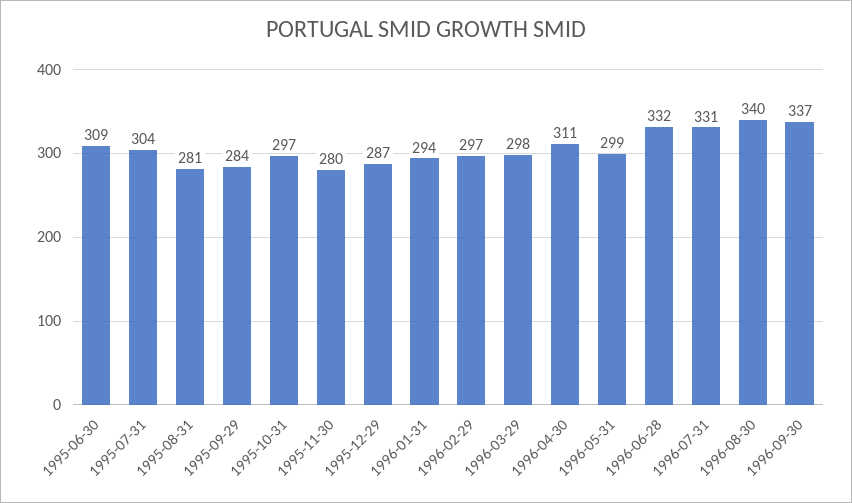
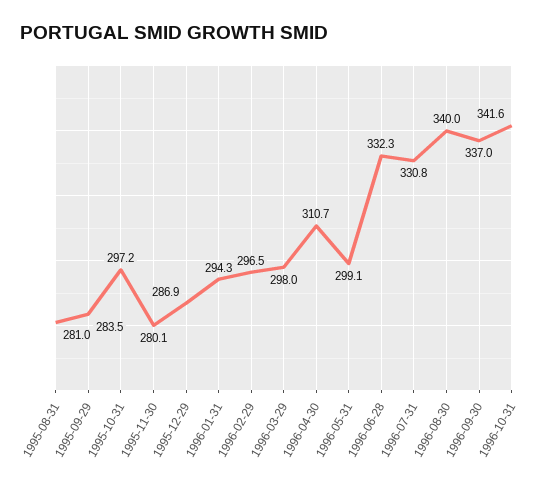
1995-06-30: 309 -> none
1995-07-31: 304 -> none
1996-10-31: none -> 341.6

